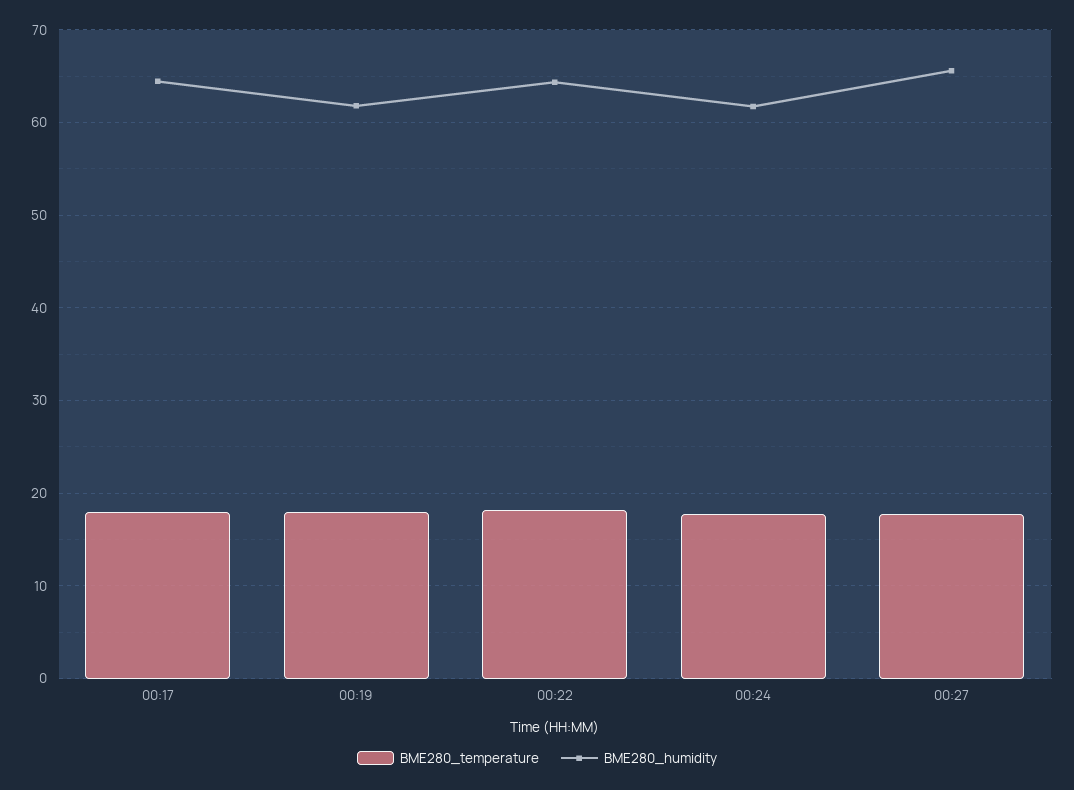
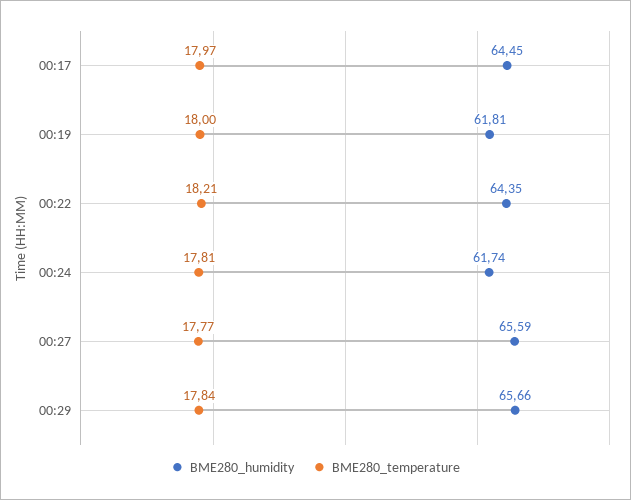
BME280_humidity, 00:29: none -> 65.66
BME280_temperature, 00:29: none -> 17.84

